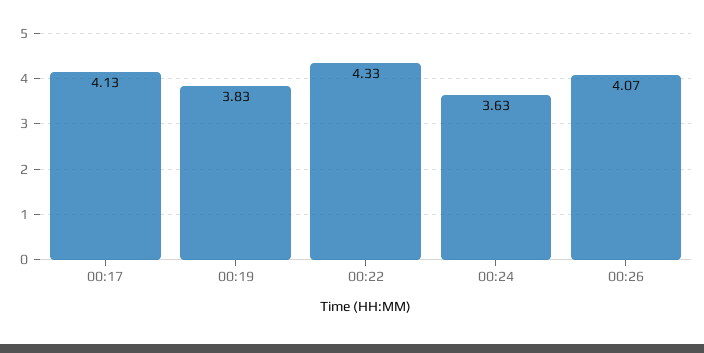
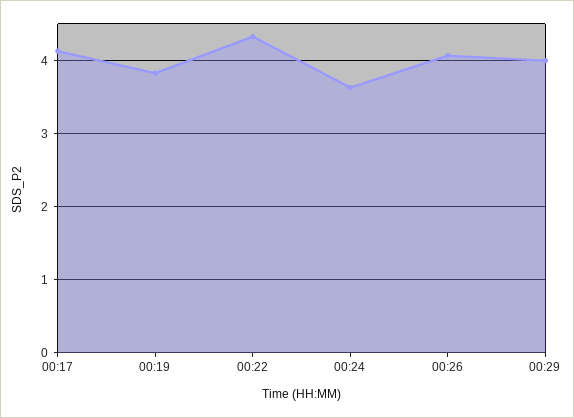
00:29: none -> 4

